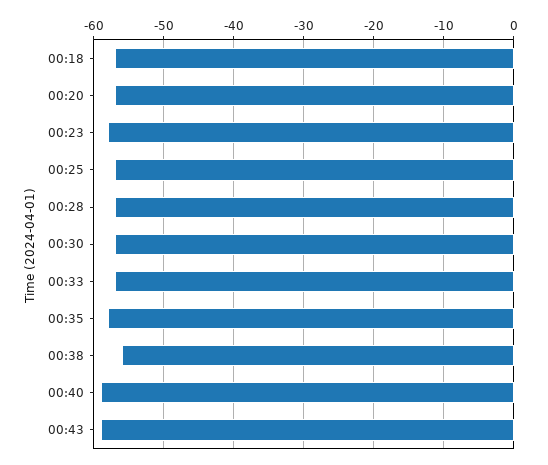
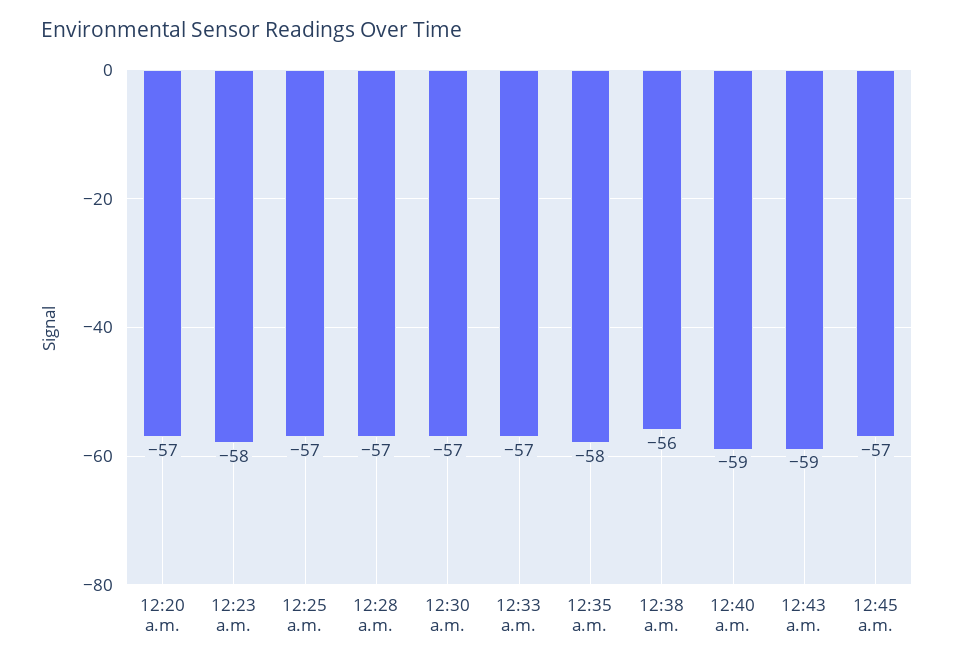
00:18: -57 -> none
12:45 a.m.: none -> -57

